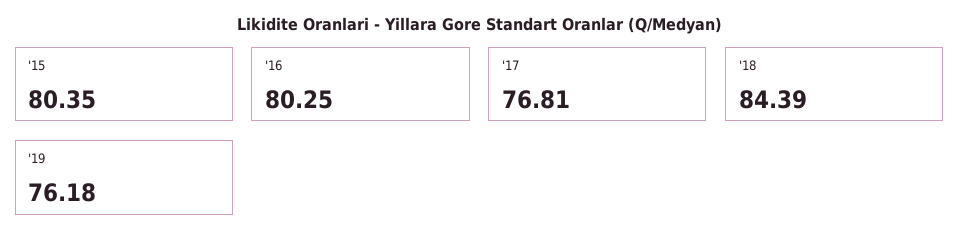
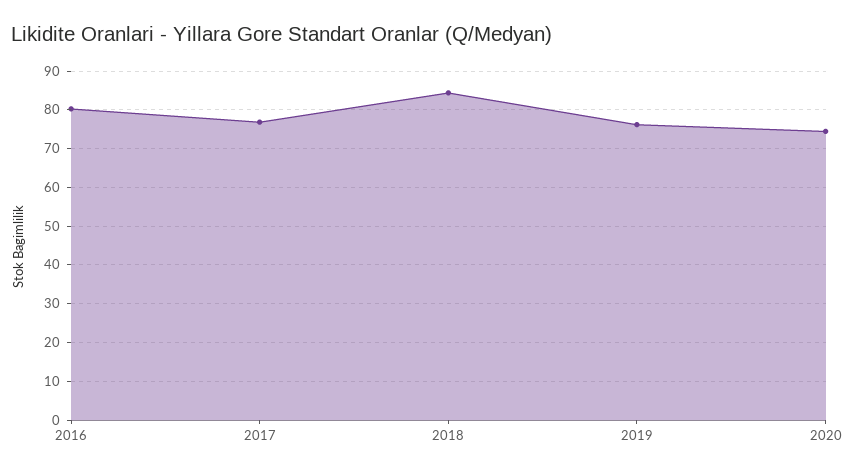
'15: 80.35 -> none
2020: none -> 74

